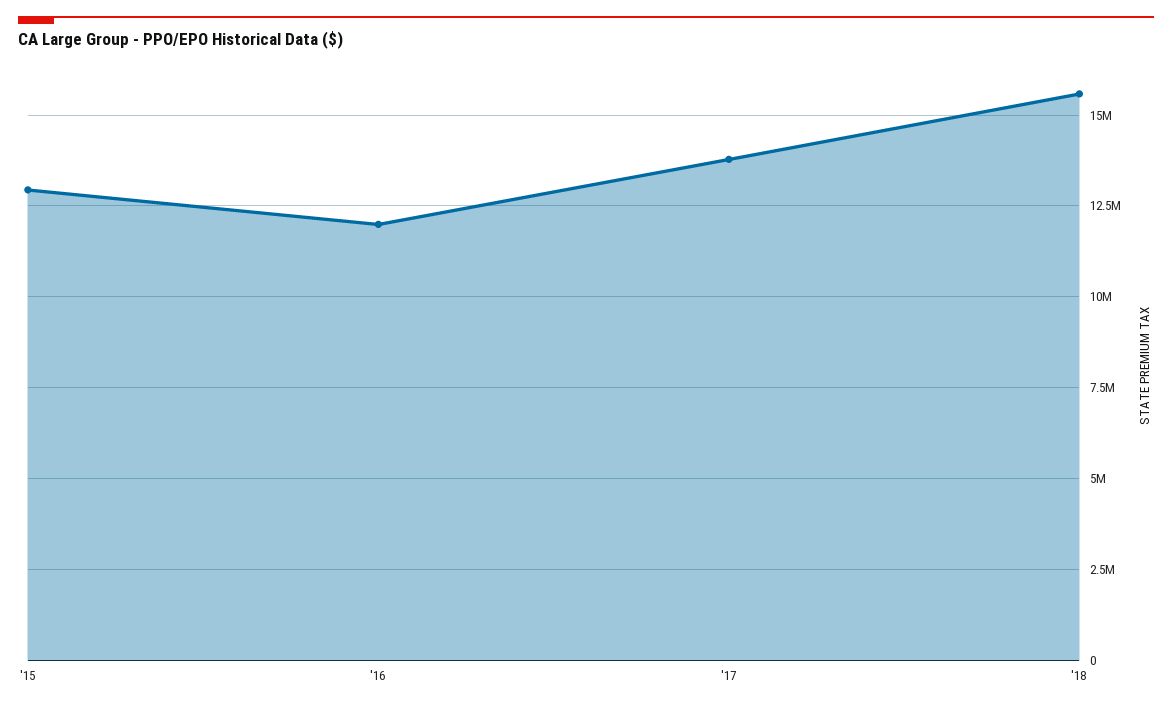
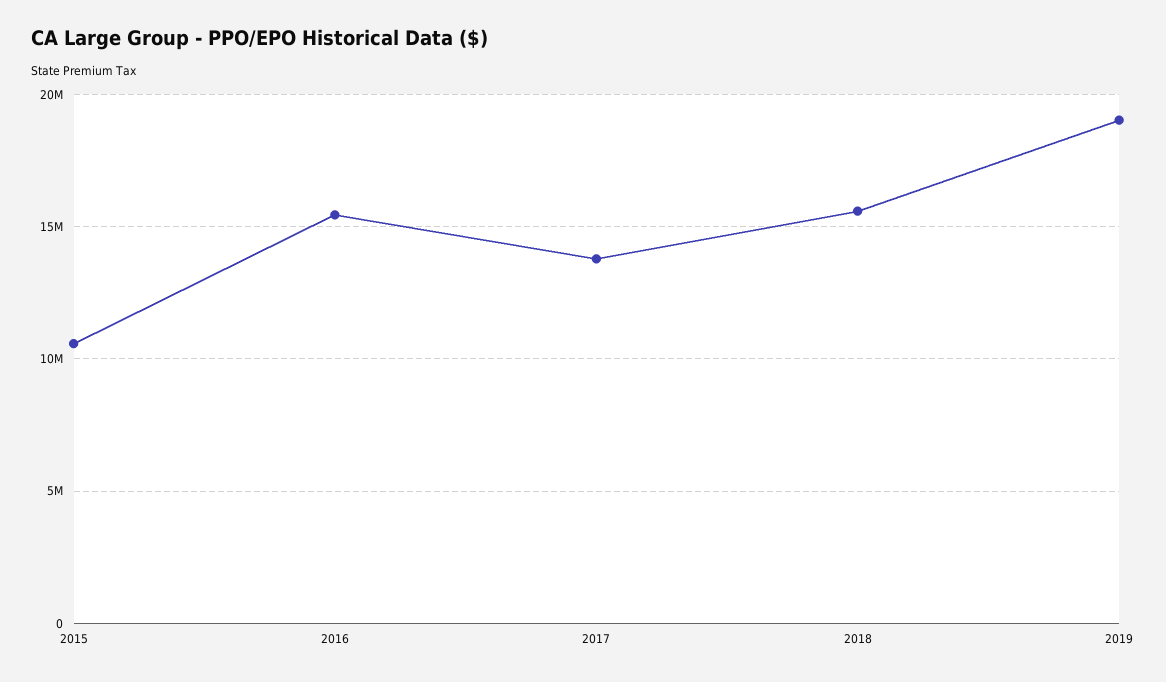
'15: 13000000 -> 10500000
'16: 12000000 -> 15500000
2019: none -> 19000000

